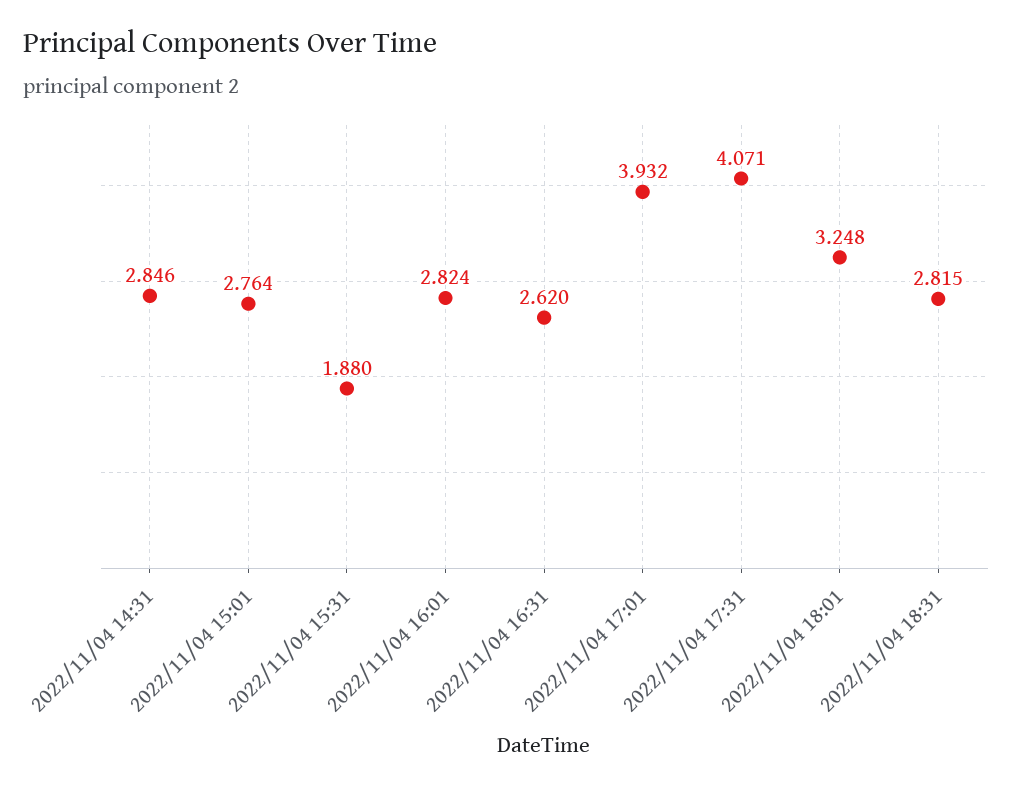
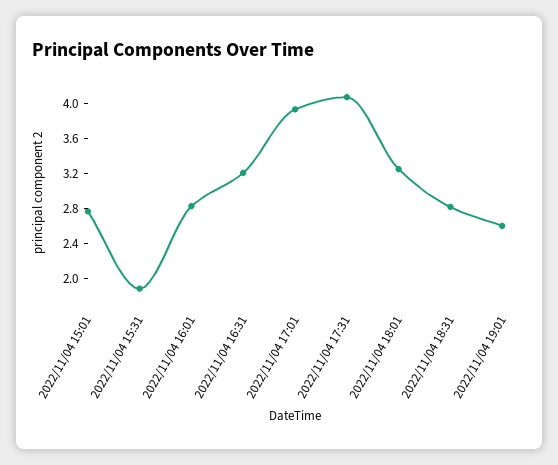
2022/11/04 14:31: 2.846 -> none
2022/11/04 16:31: 2.62 -> 3.2
2022/11/04 19:01: none -> 2.6

